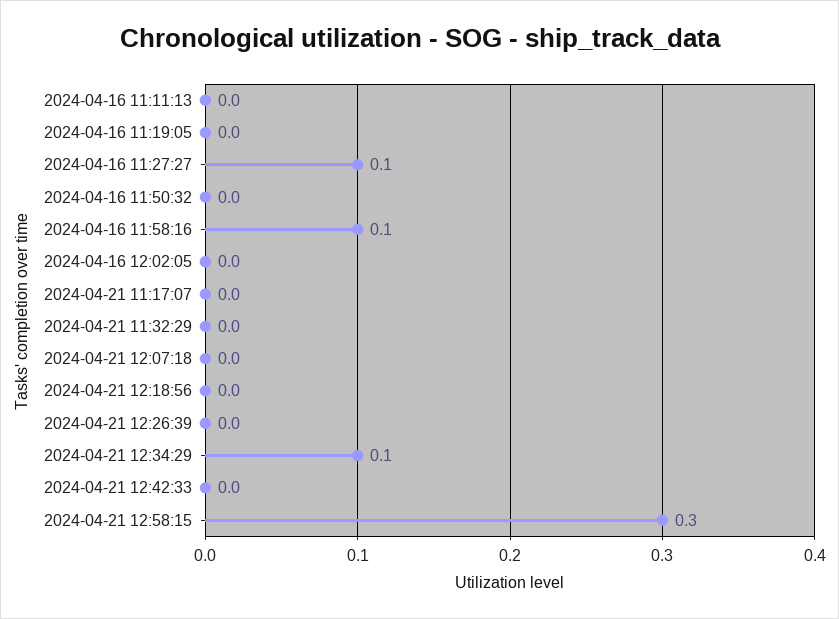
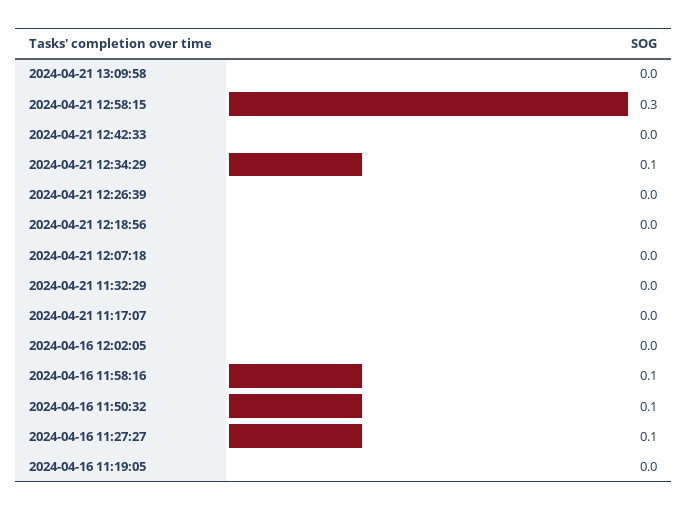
2024-04-16 11:11:13: 0 -> none
2024-04-16 11:50:32: 0 -> 0.1
2024-04-21 13:09:58: none -> 0

